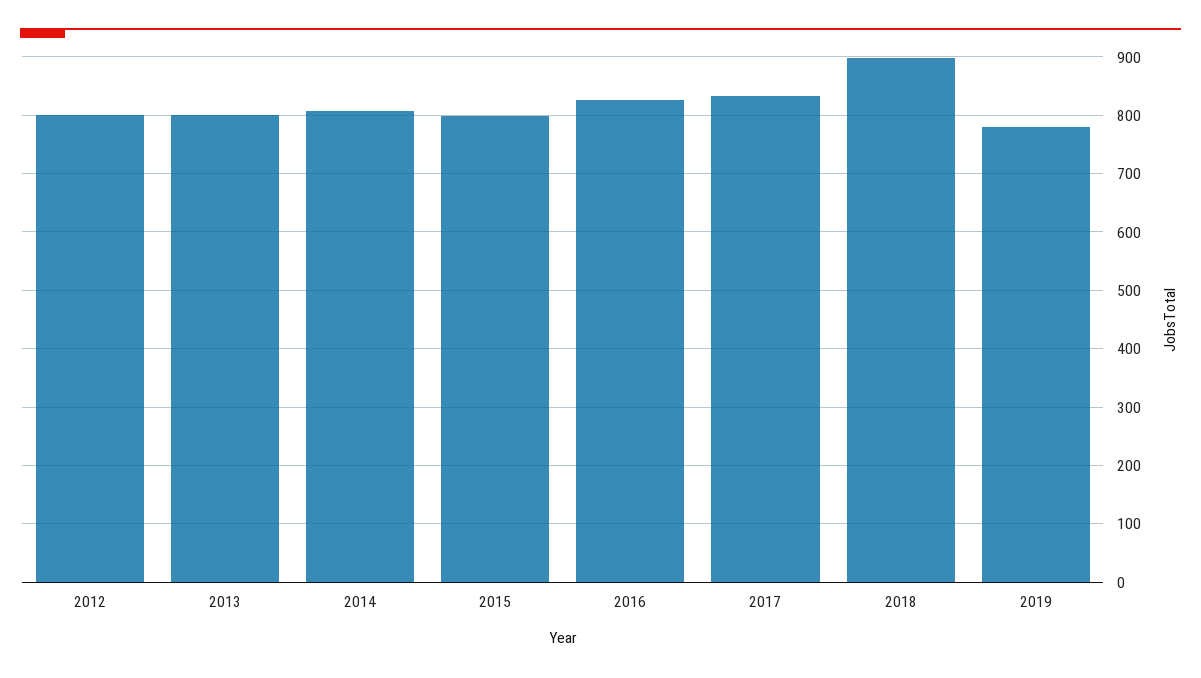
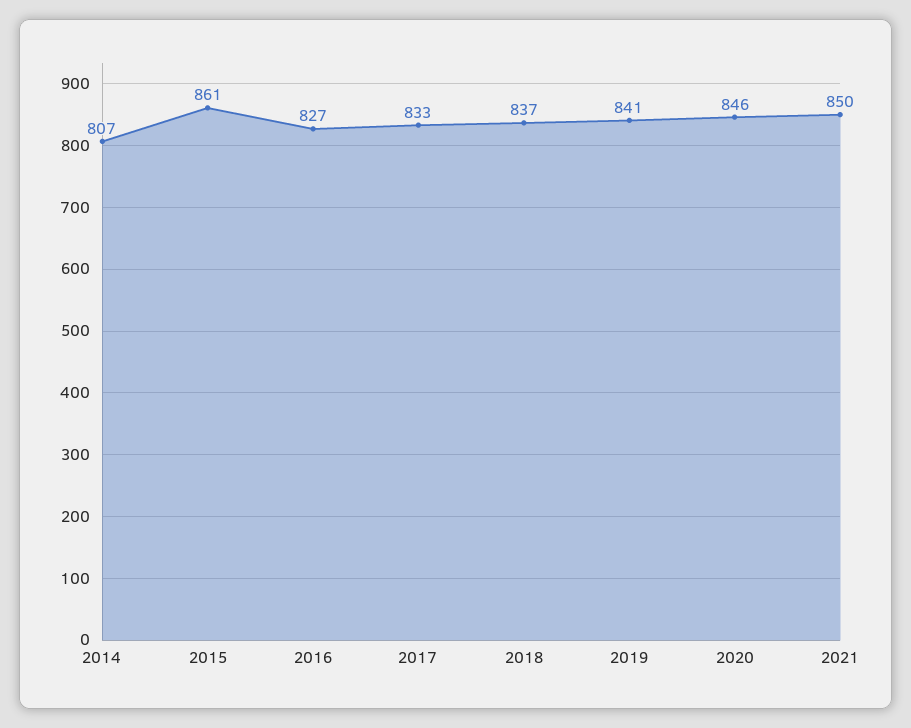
2012: 800 -> none
2013: 800 -> none
2015: 800 -> 861
2018: 900 -> 837
2019: 780 -> 841
2020: none -> 846
2021: none -> 850

